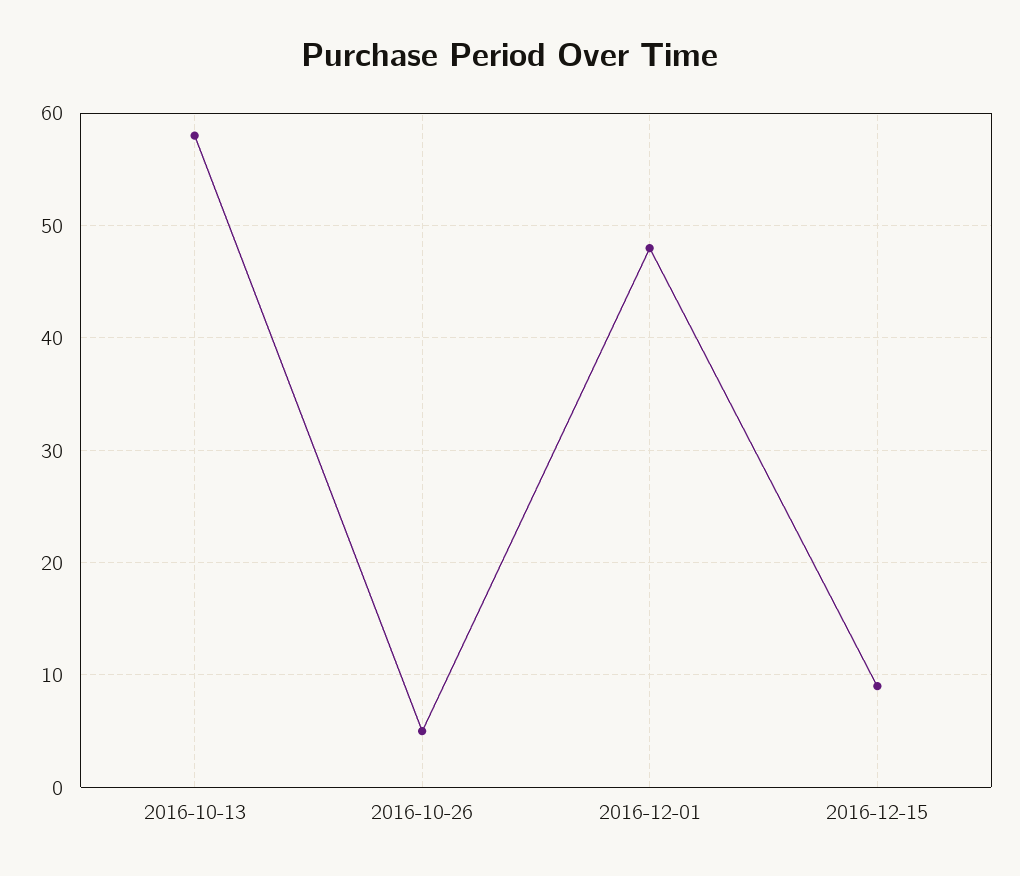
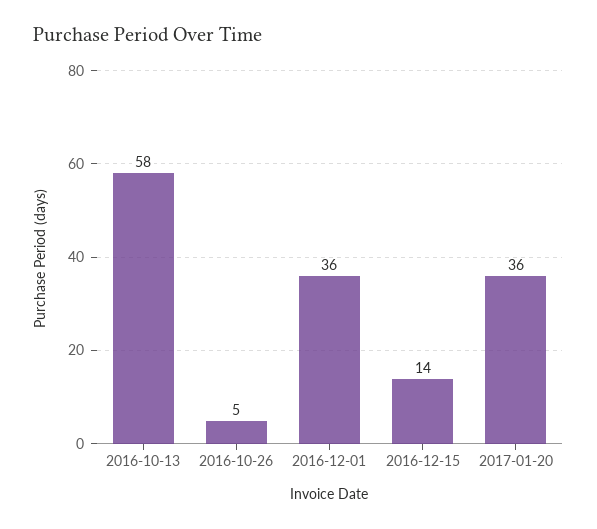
2016-12-01: 48 -> 36
2016-12-15: 9 -> 14
2017-01-20: none -> 36

